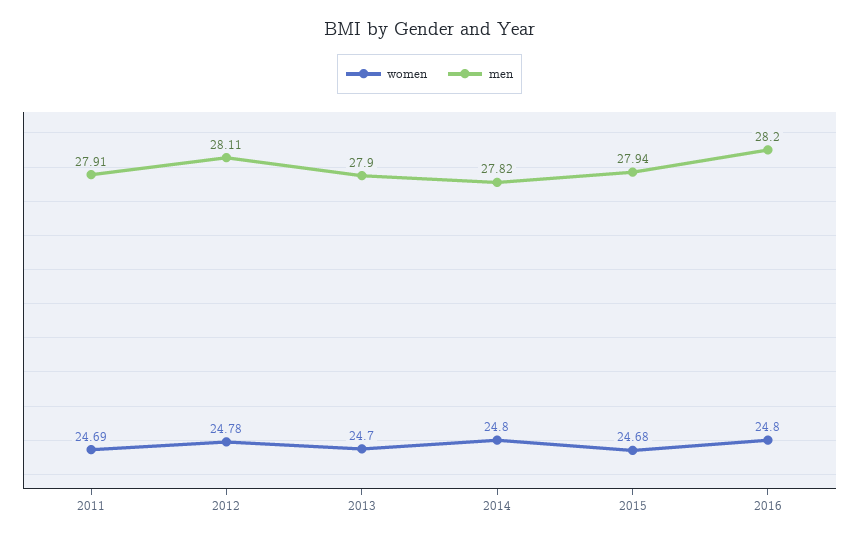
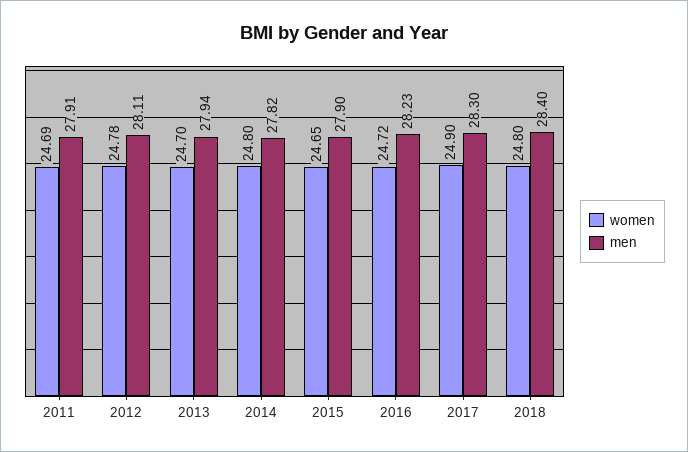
men, 2013: 27.9 -> 27.94
women, 2015: 24.68 -> 24.65
men, 2015: 27.94 -> 27.9
women, 2016: 24.8 -> 24.72
men, 2016: 28.2 -> 28.23
women, 2017: none -> 24.9
men, 2017: none -> 28.3
women, 2018: none -> 24.8
men, 2018: none -> 28.4

